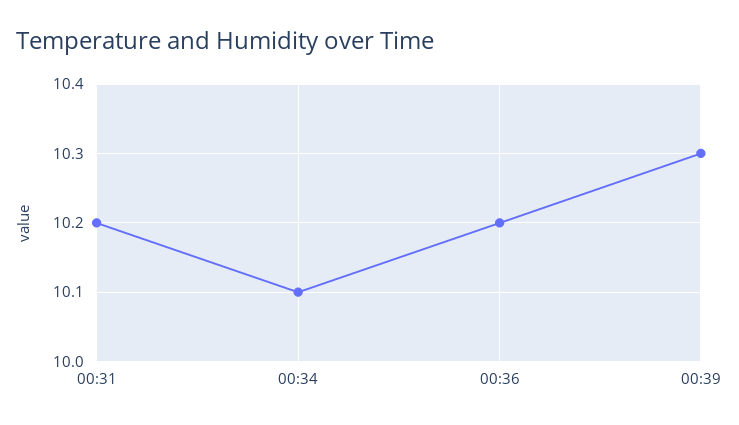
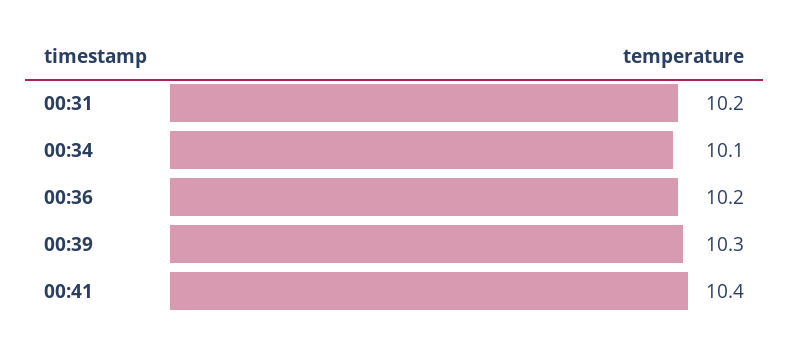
00:41: none -> 10.4

